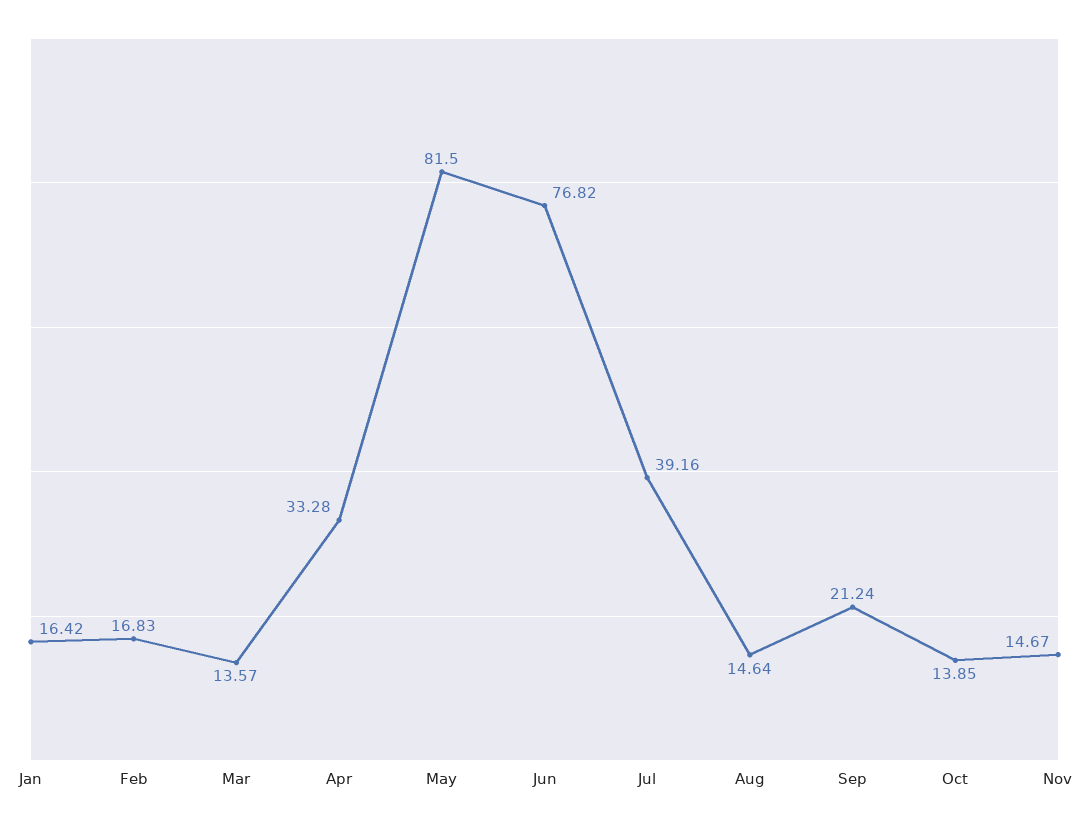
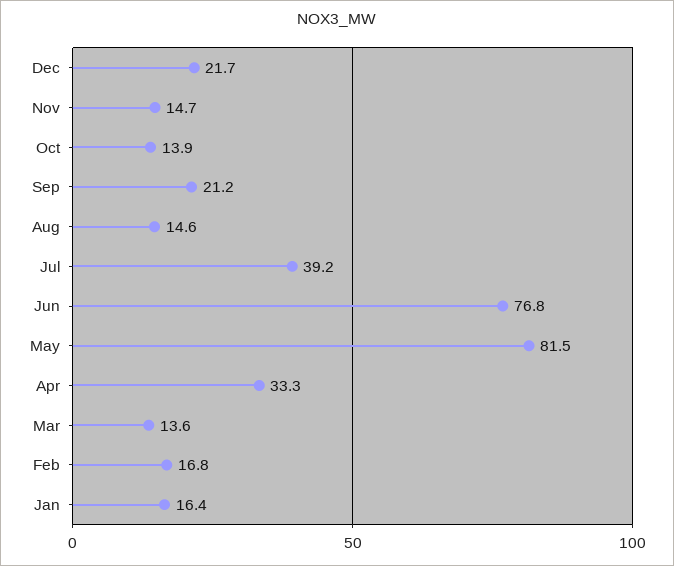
Dec: none -> 21.7

